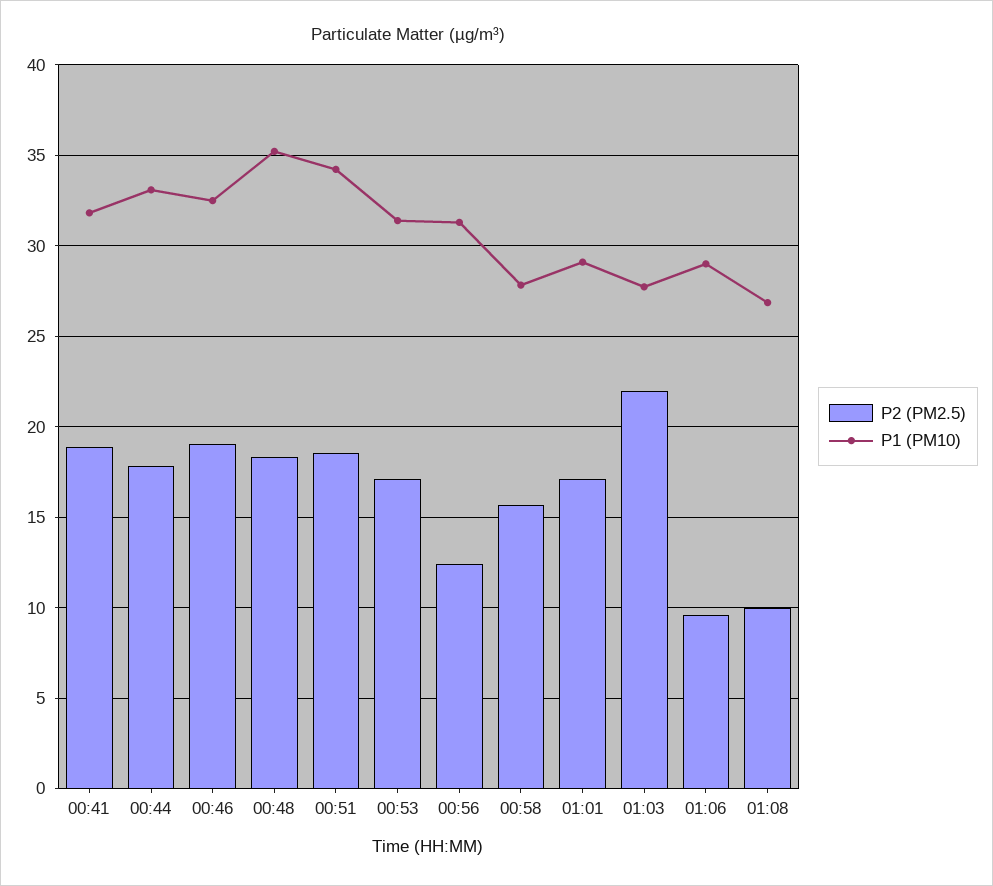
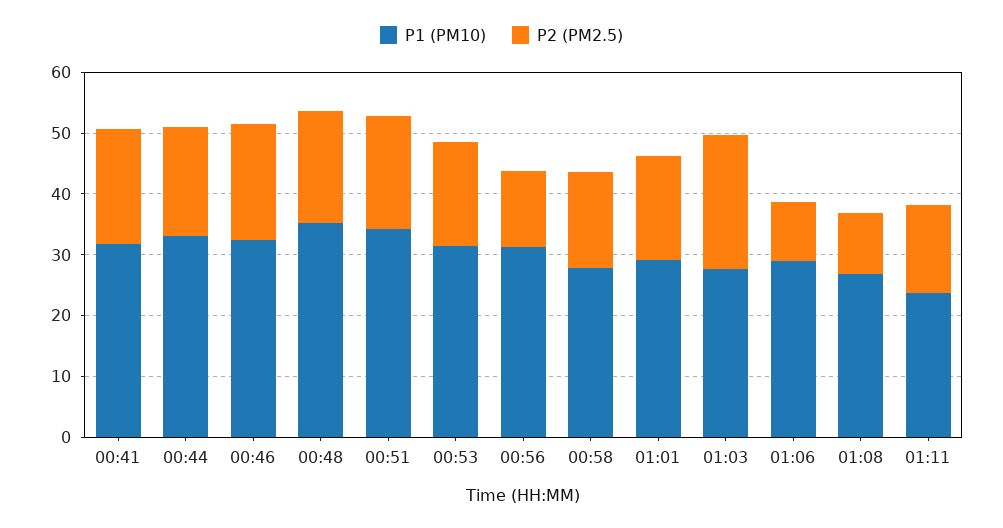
P1 (PM10), 01:11: none -> 24
P2 (PM2.5), 01:11: none -> 14

